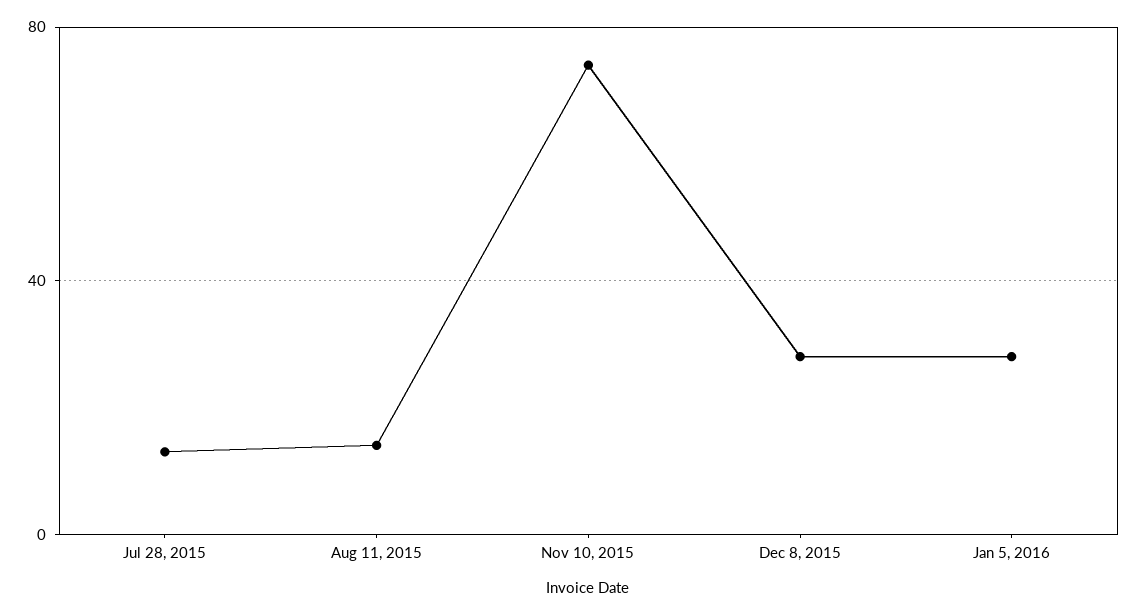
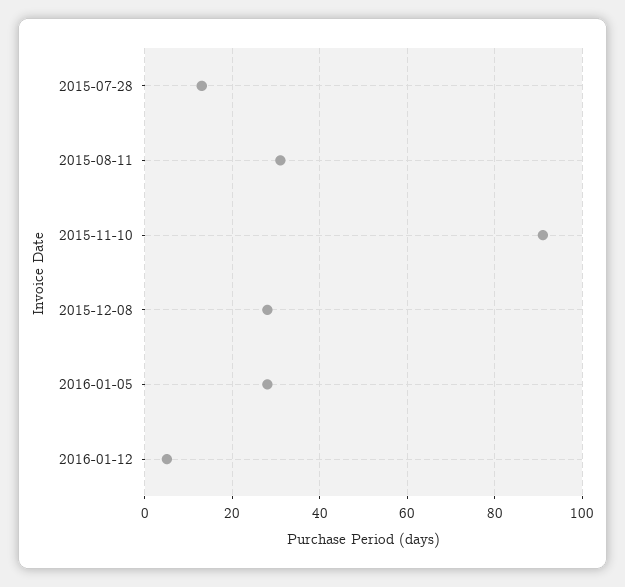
Aug 11, 2015: 15 -> 30
Nov 10, 2015: 75 -> 90
2016-01-12: none -> 5

